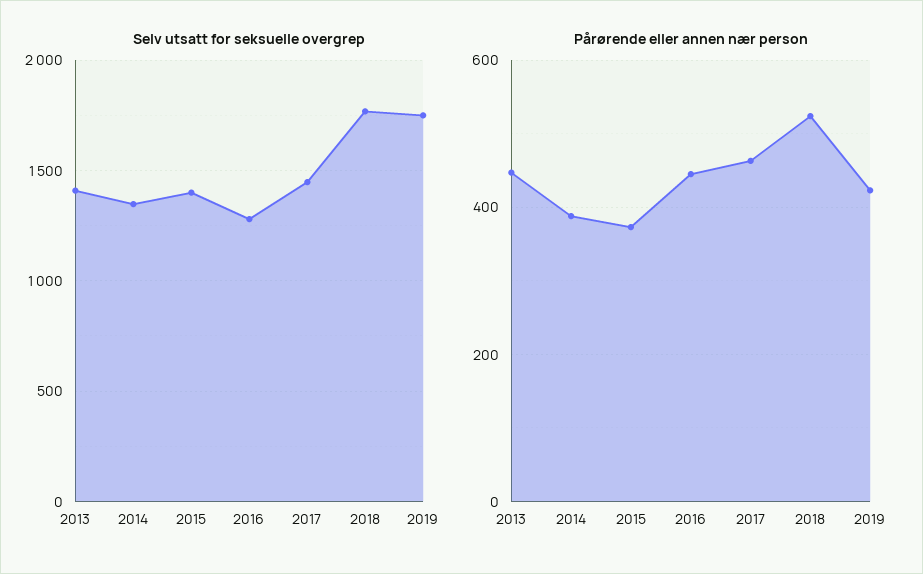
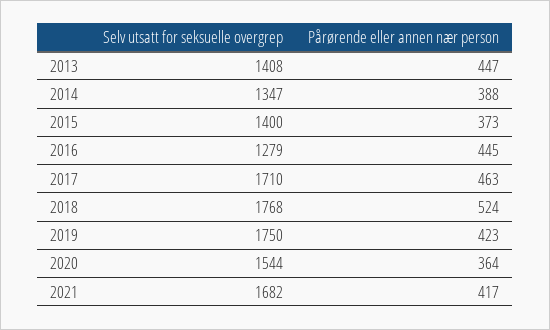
Selv utsatt for seksuelle overgrep, 2017: 1450 -> 1710
Selv utsatt for seksuelle overgrep, 2020: none -> 1544
Pårørende eller annen nær person, 2020: none -> 364
Selv utsatt for seksuelle overgrep, 2021: none -> 1682
Pårørende eller annen nær person, 2021: none -> 417

